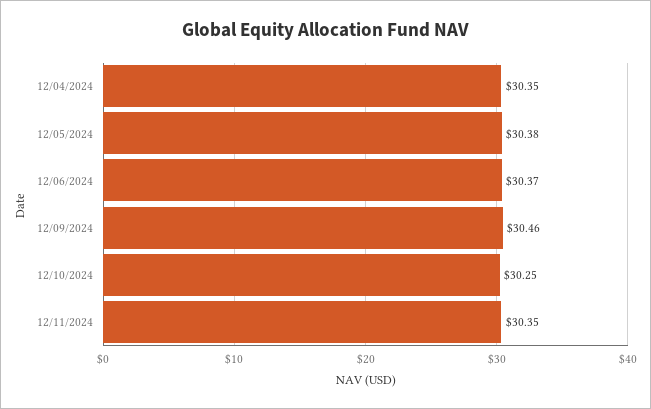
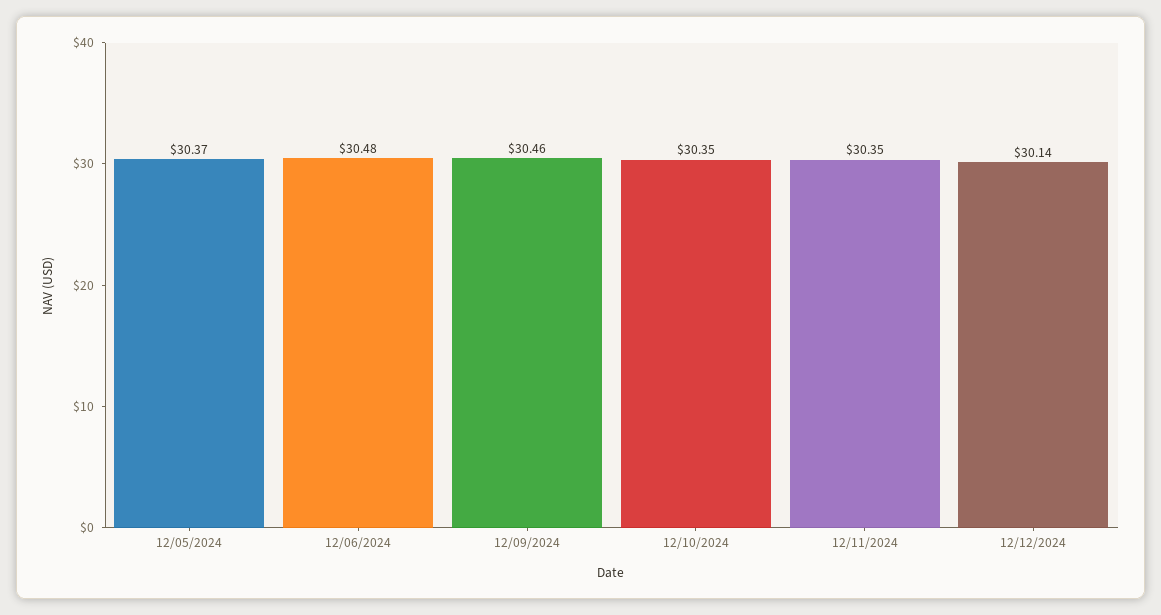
12/04/2024: 30.35 -> none
12/05/2024: 30.38 -> 30.37
12/06/2024: 30.37 -> 30.48
12/10/2024: 30.25 -> 30.35
12/12/2024: none -> 30.14

